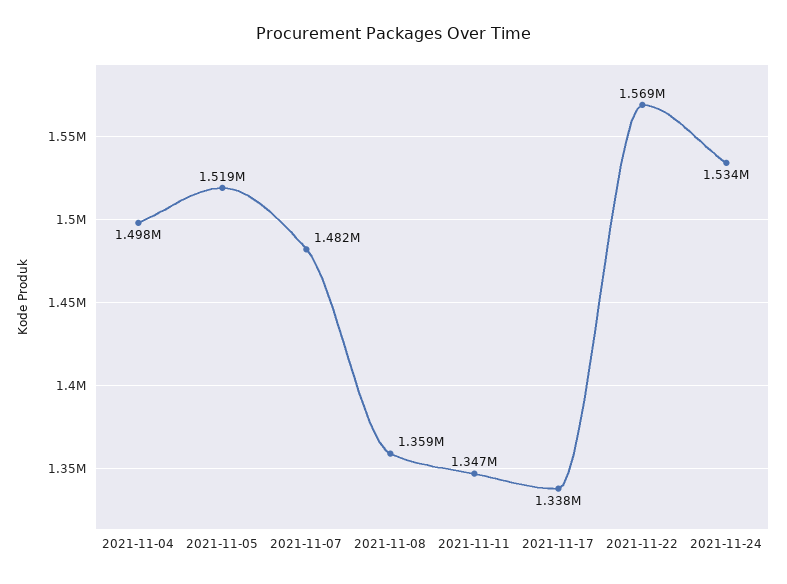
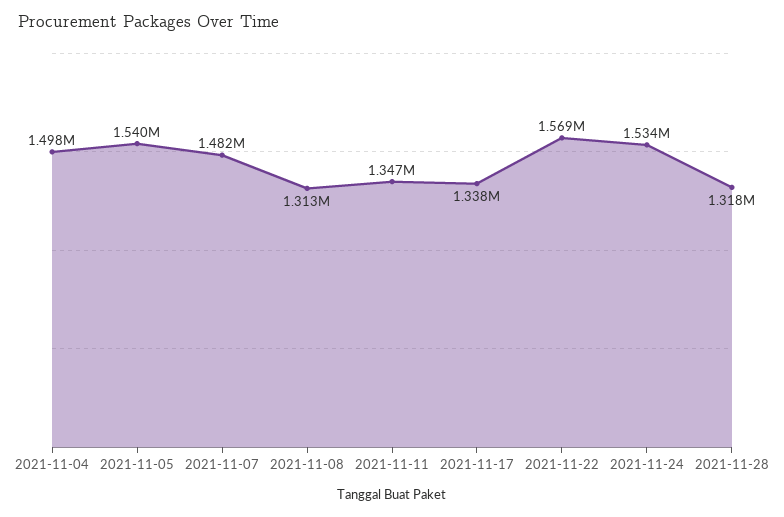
2021-11-05: 1519000 -> 1540000
2021-11-08: 1359000 -> 1313000
2021-11-28: none -> 1318000

